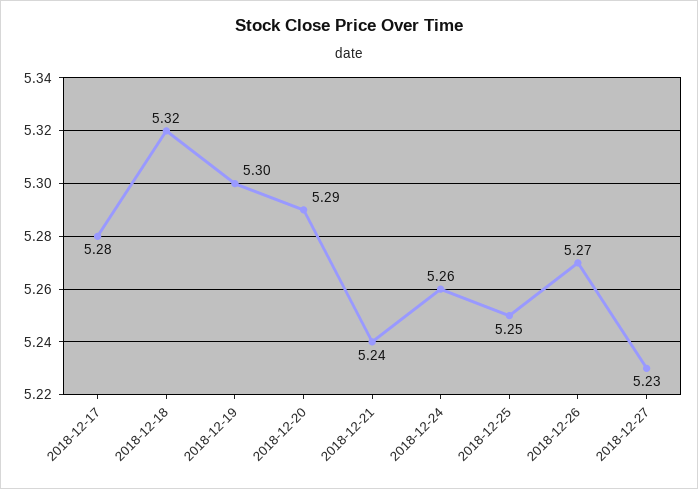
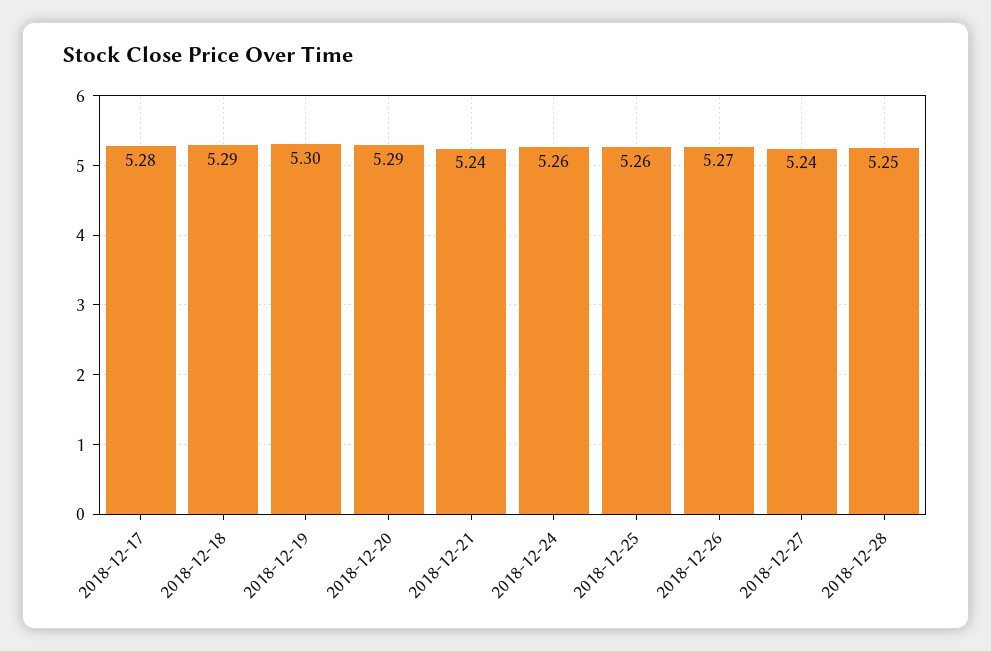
2018-12-18: 5.32 -> 5.29
2018-12-25: 5.25 -> 5.26
2018-12-27: 5.23 -> 5.24
2018-12-28: none -> 5.25

